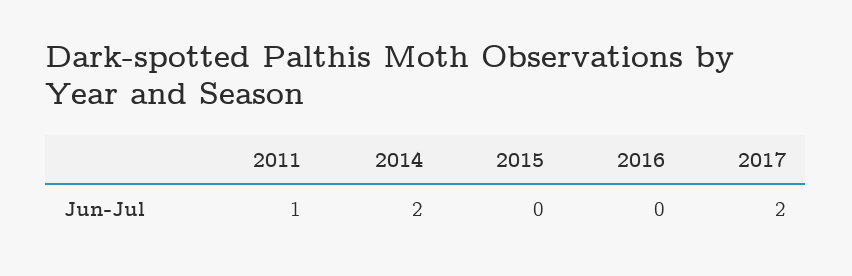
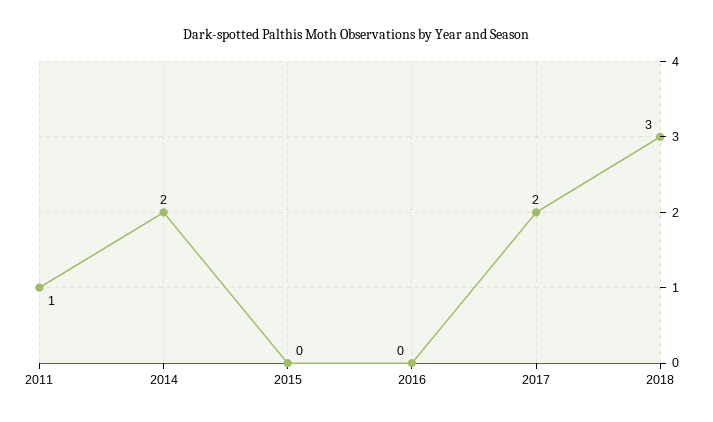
2018: none -> 3

